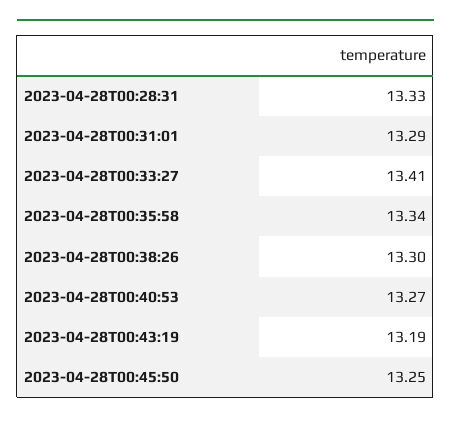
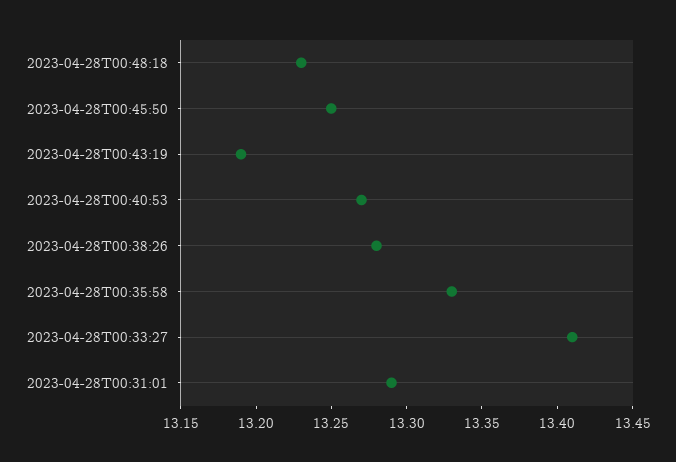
2023-04-28T00:28:31: 13.33 -> none
2023-04-28T00:35:58: 13.34 -> 13.33
2023-04-28T00:38:26: 13.3 -> 13.28
2023-04-28T00:48:18: none -> 13.23

